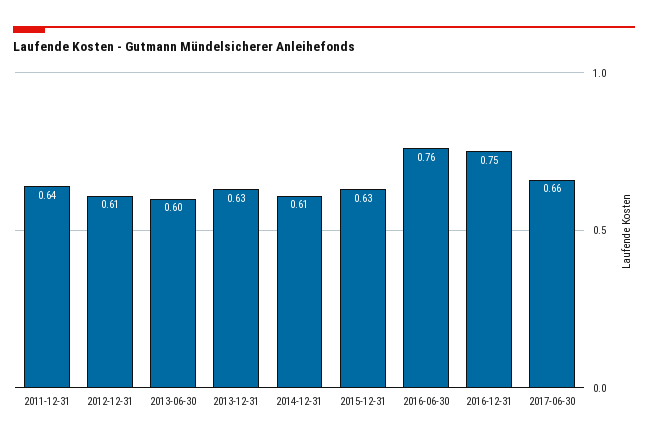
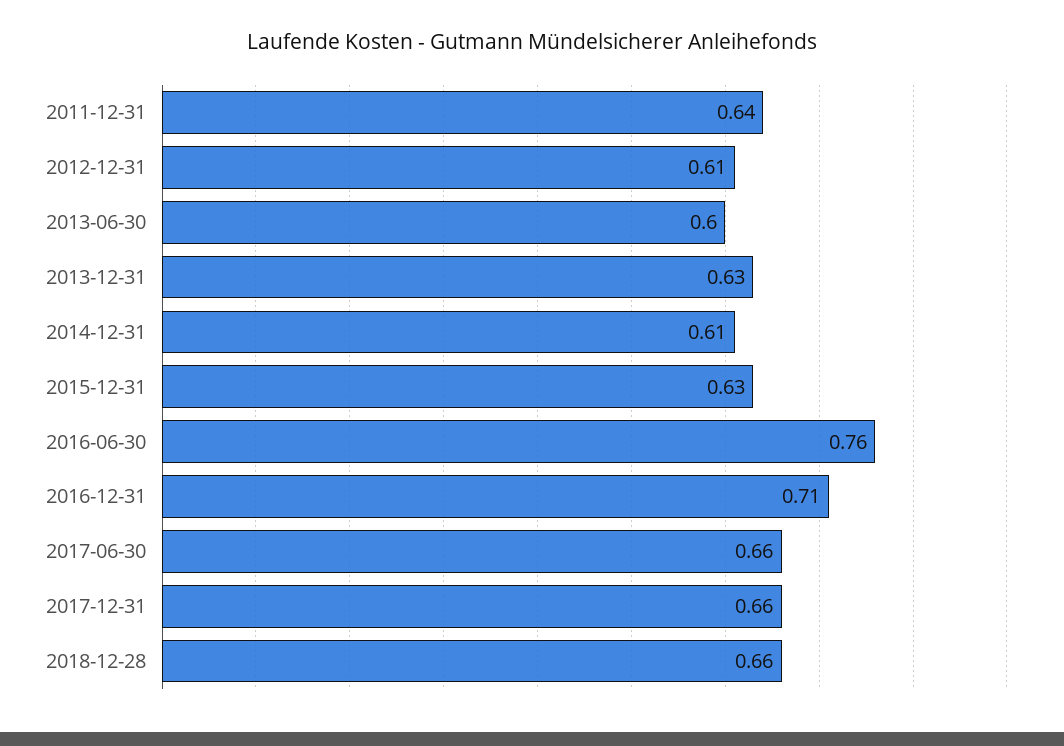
2016-12-31: 0.75 -> 0.71
2017-12-31: none -> 0.66
2018-12-28: none -> 0.66

